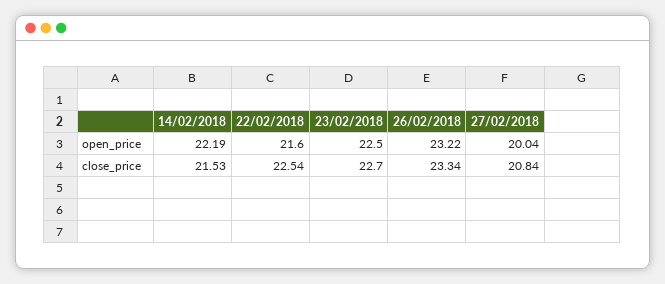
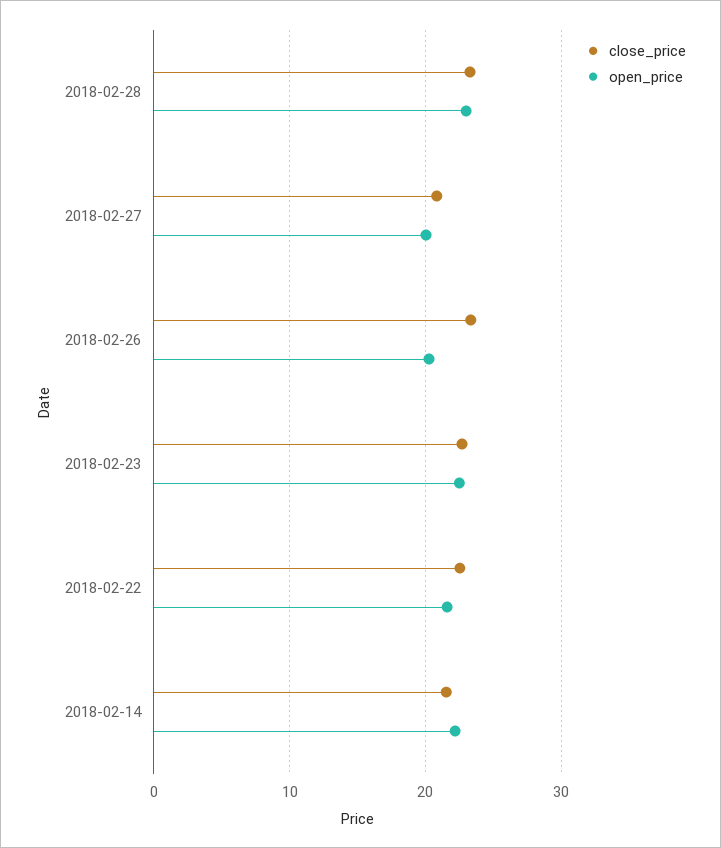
open_price, 26/02/2018: 23.22 -> 20
close_price, 2018-02-28: none -> 23
open_price, 2018-02-28: none -> 23

